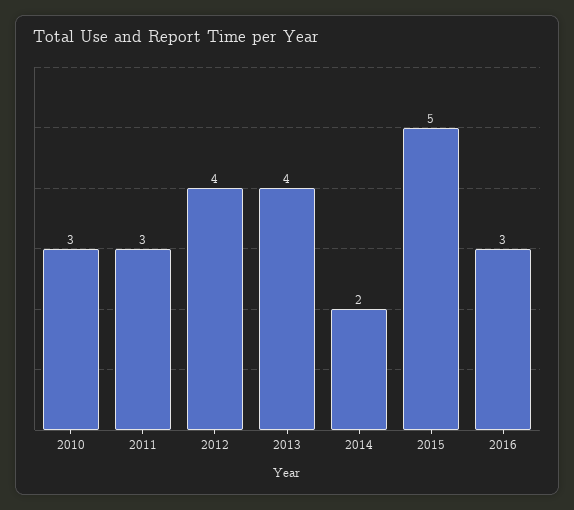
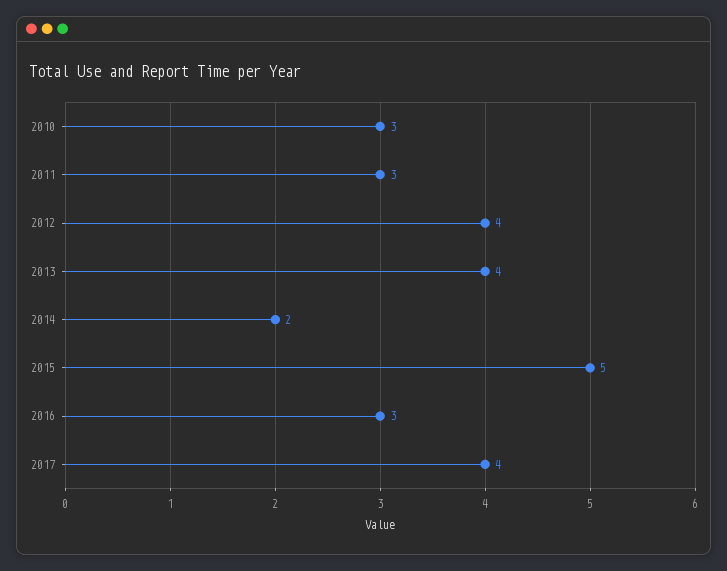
2017: none -> 4

